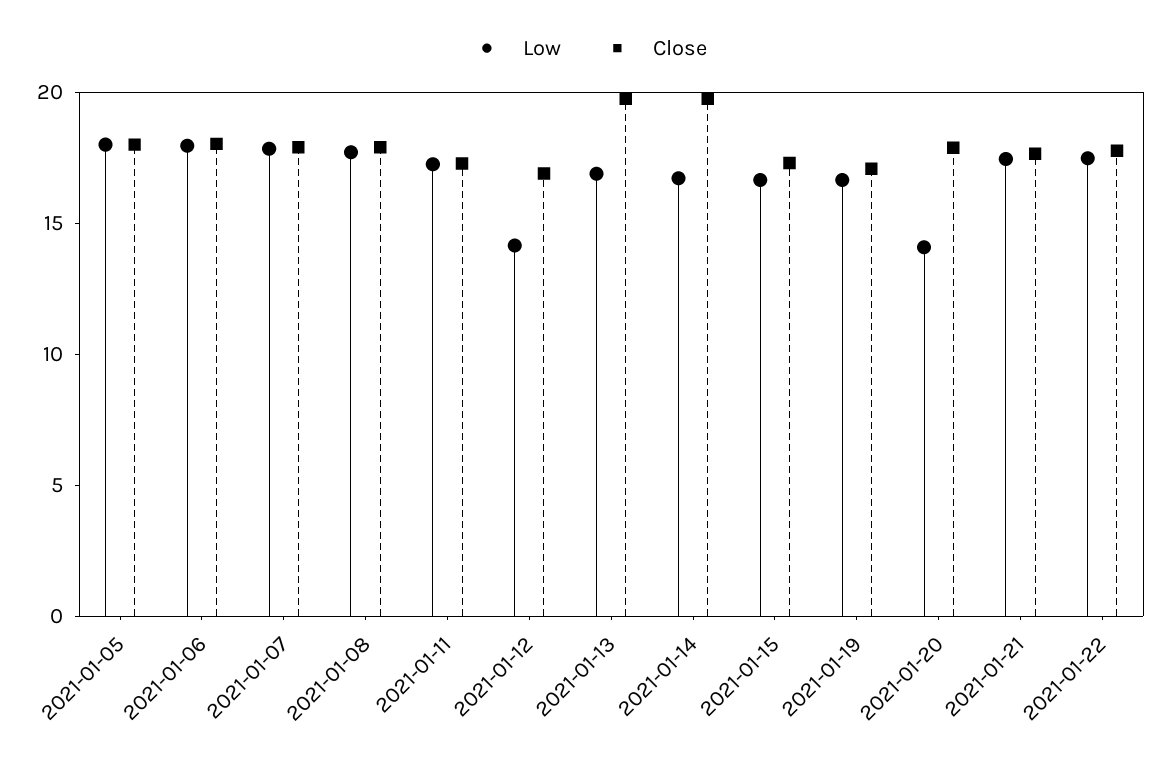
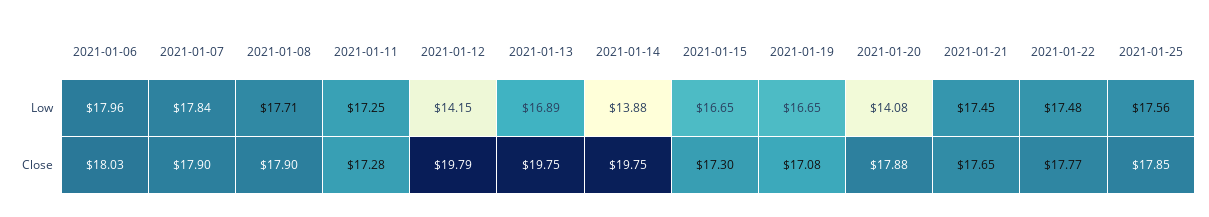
Low, 2021-01-05: 18 -> none
Close, 2021-01-05: 18 -> none
Close, 2021-01-12: 17 -> 19.79
Low, 2021-01-14: 17 -> 13.88
Low, 2021-01-25: none -> 17.56
Close, 2021-01-25: none -> 17.85

